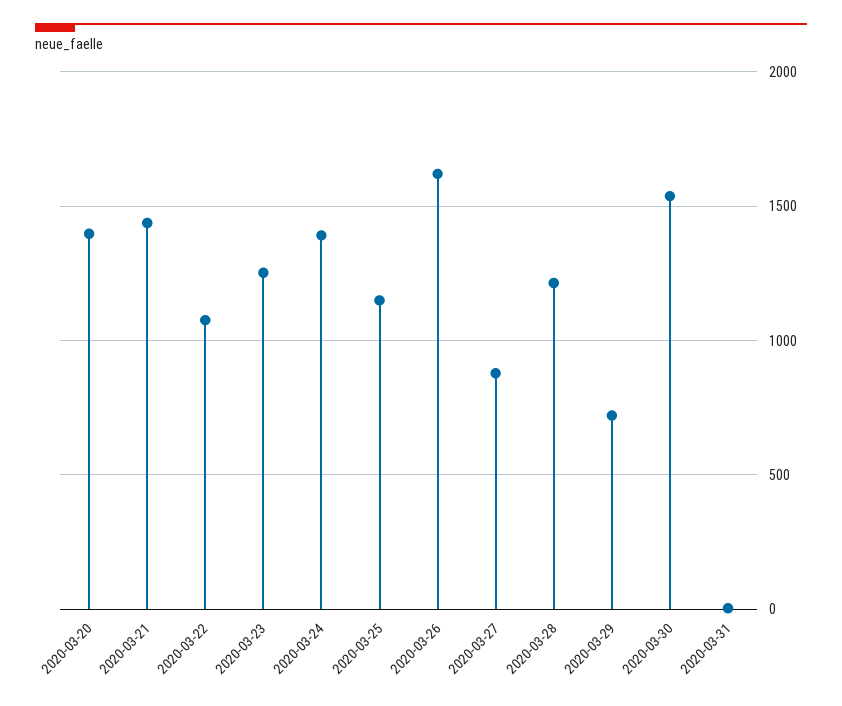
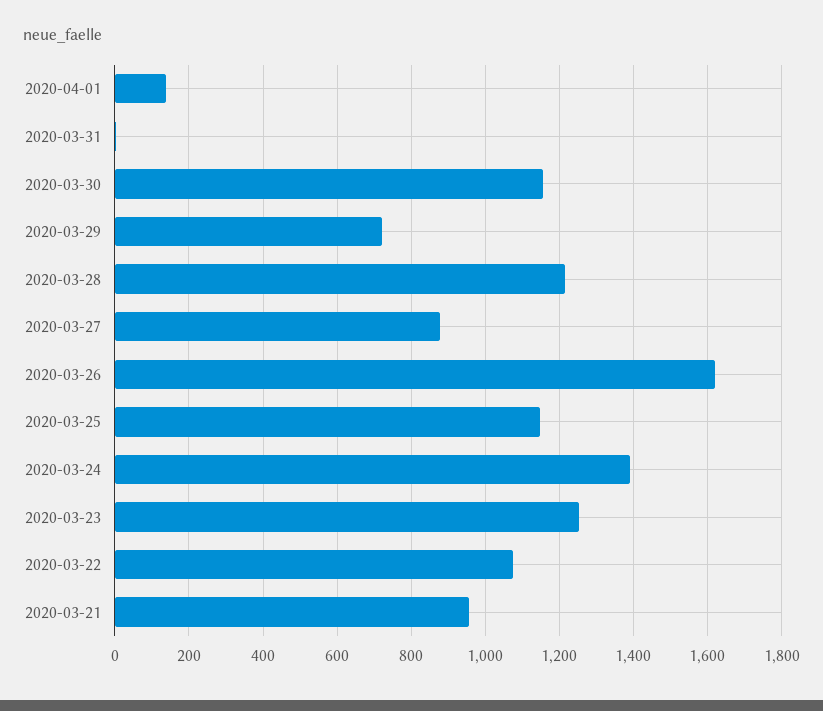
2020-03-20: 1400 -> none
2020-03-21: 1450 -> 960
2020-03-30: 1550 -> 1160
2020-04-01: none -> 140

